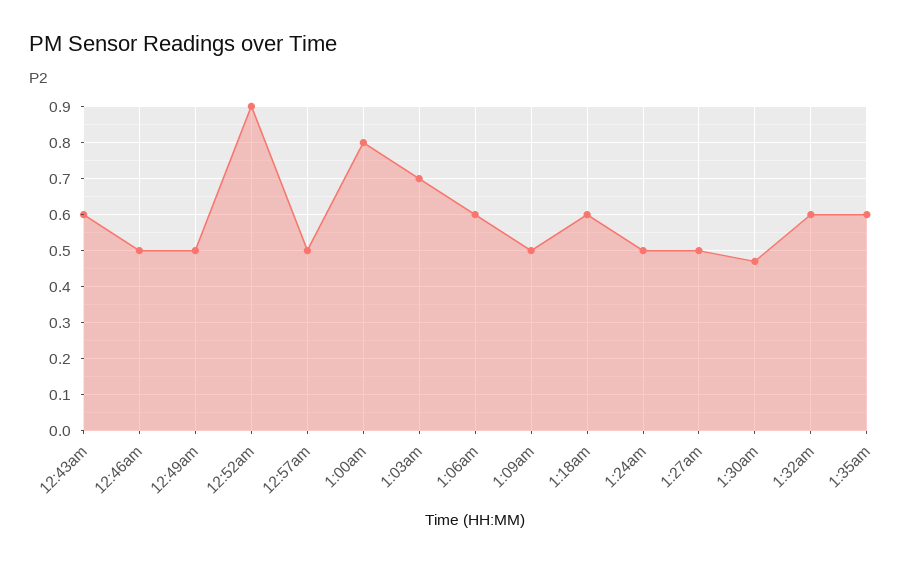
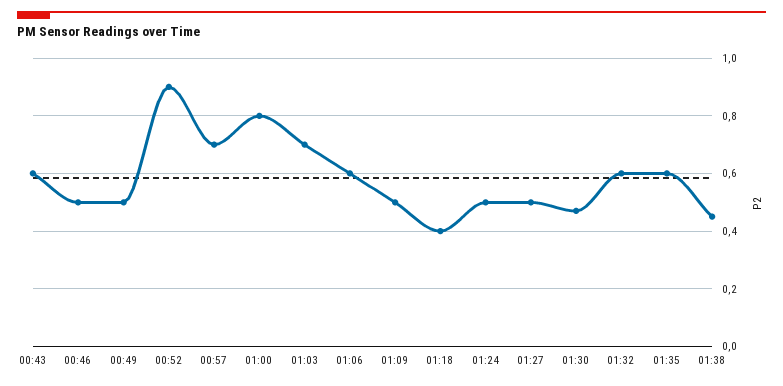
12:57am: 0.5 -> 0.7
1:18am: 0.6 -> 0.4
01:38: none -> 0.45

